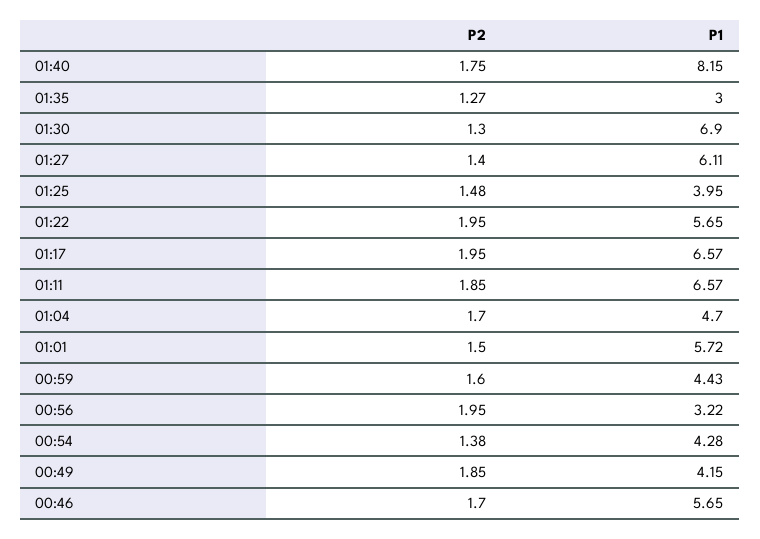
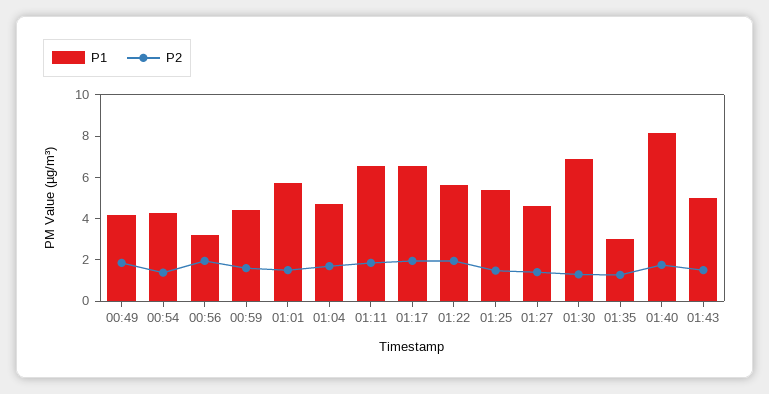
P1, 01:27: 6.11 -> 4.5
P1, 01:25: 3.95 -> 5.5
P2, 00:46: 1.7 -> none
P1, 00:46: 5.65 -> none
P1, 01:43: none -> 5
P2, 01:43: none -> 1.5

